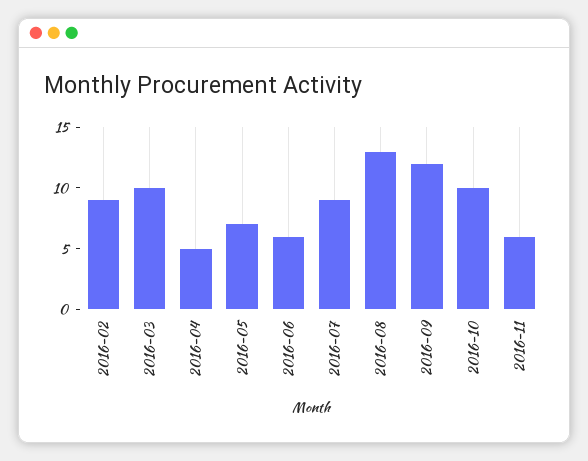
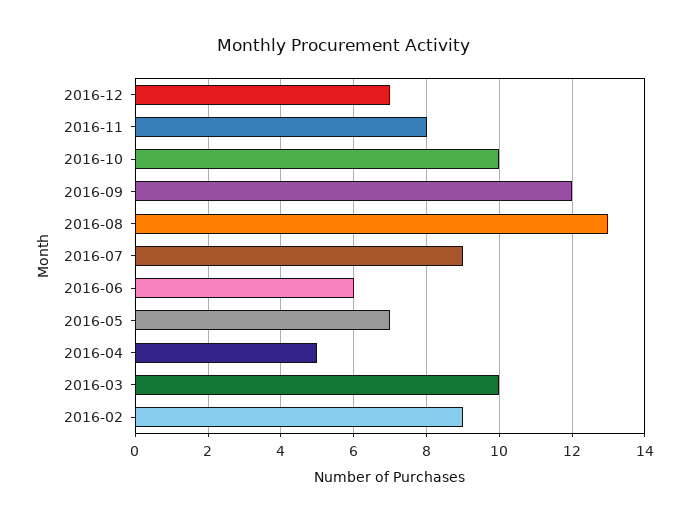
2016-11: 6 -> 8
2016-12: none -> 7

